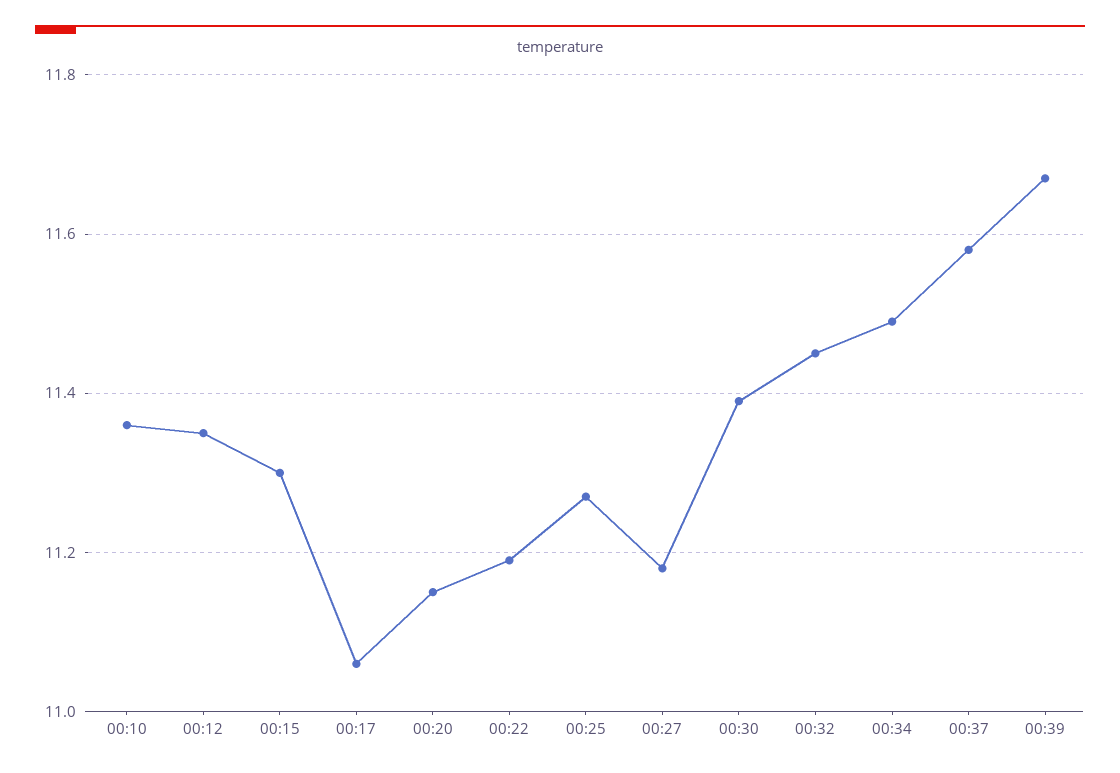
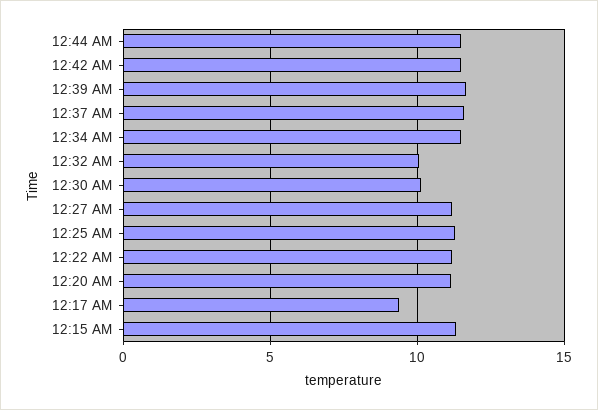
00:10: 11.35 -> none
00:12: 11.35 -> none
00:17: 11.05 -> 9.5
00:30: 11.4 -> 10
00:32: 11.45 -> 10
12:44 AM: none -> 11.5
12:42 AM: none -> 11.5

